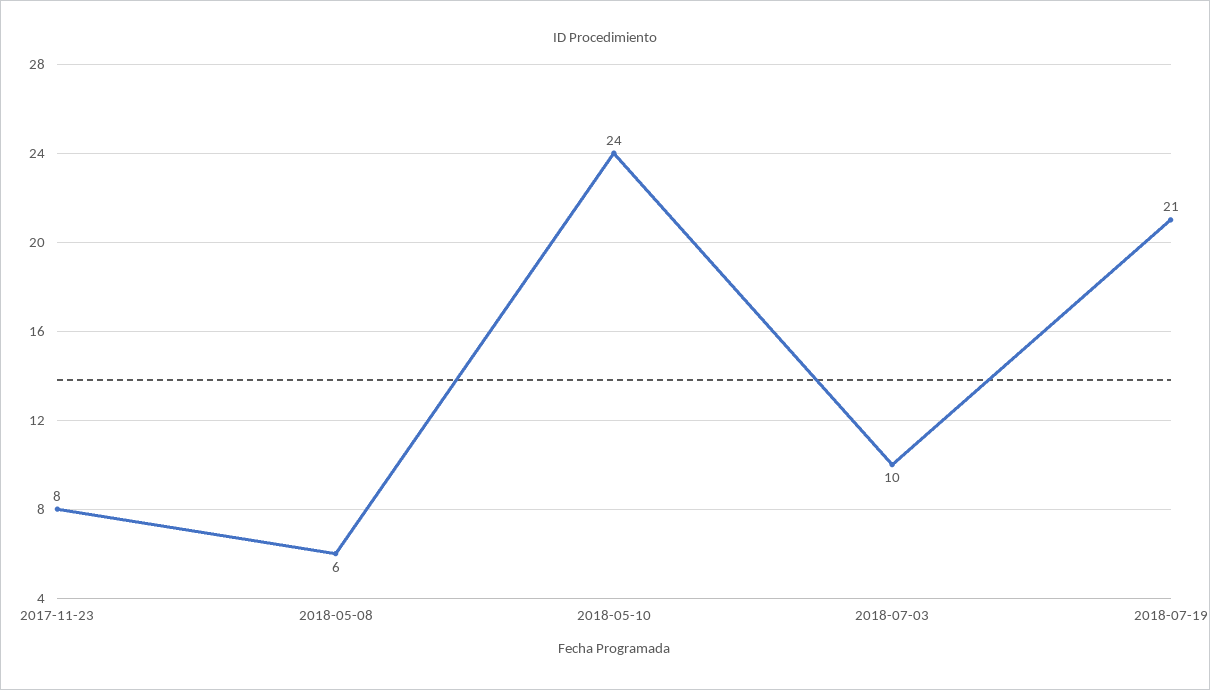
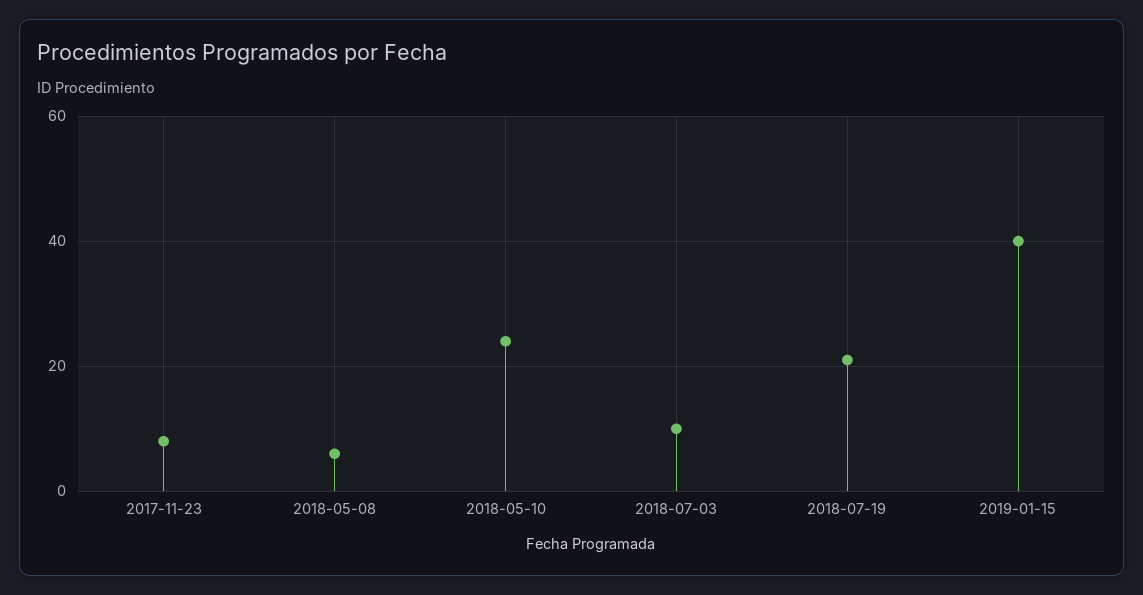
2019-01-15: none -> 40

